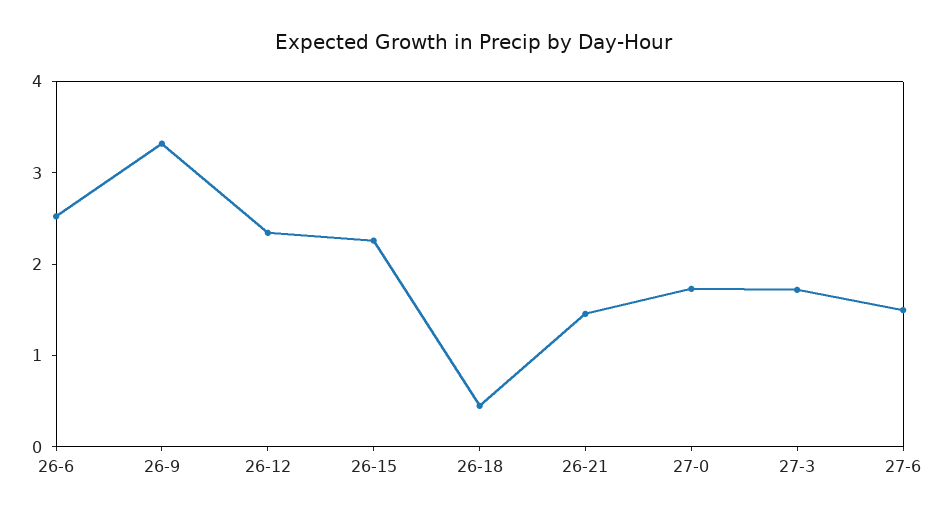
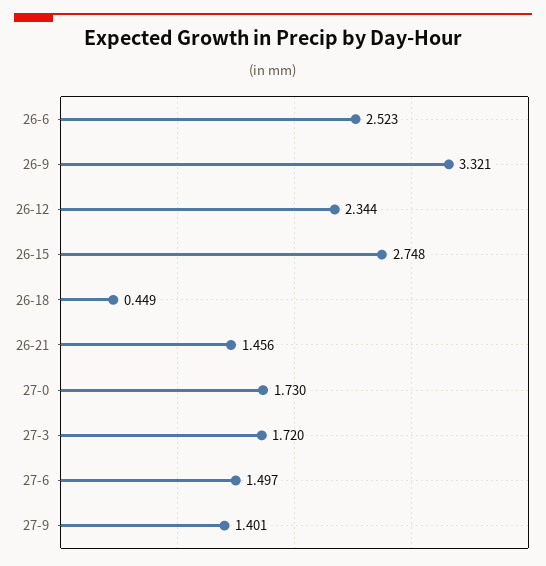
26-15: 2.2 -> 2.748
27-9: none -> 1.401

